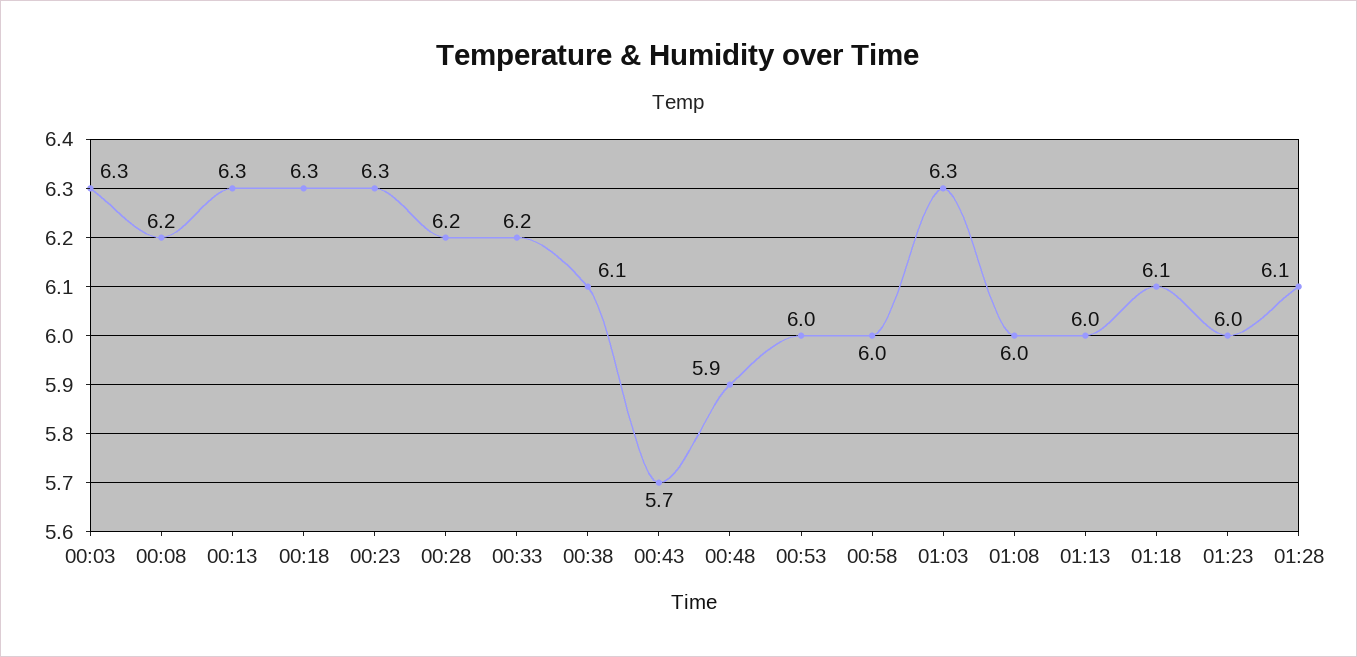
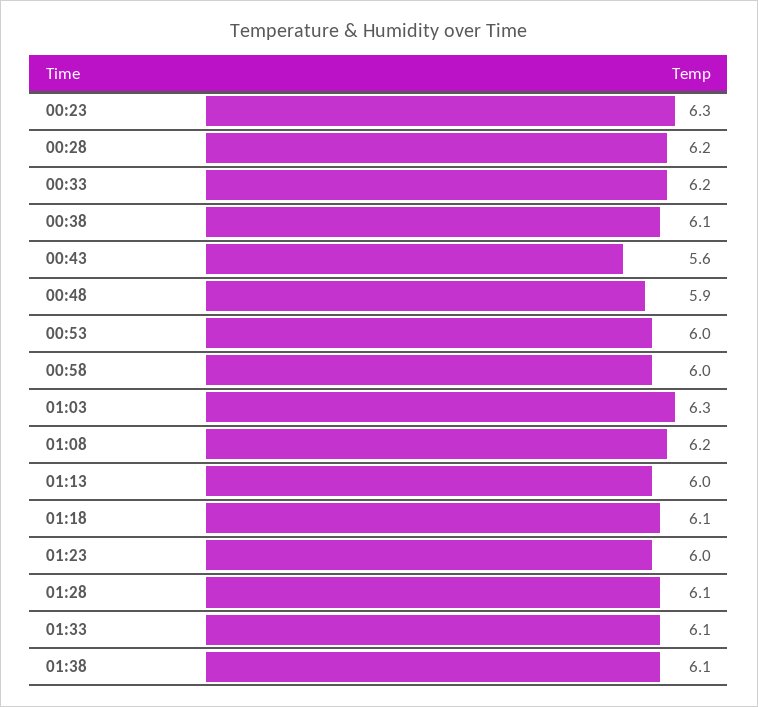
00:03: 6.3 -> none
00:08: 6.2 -> none
00:13: 6.3 -> none
00:18: 6.3 -> none
00:43: 5.7 -> 5.6
01:08: 6 -> 6.2
01:33: none -> 6.1
01:38: none -> 6.1

